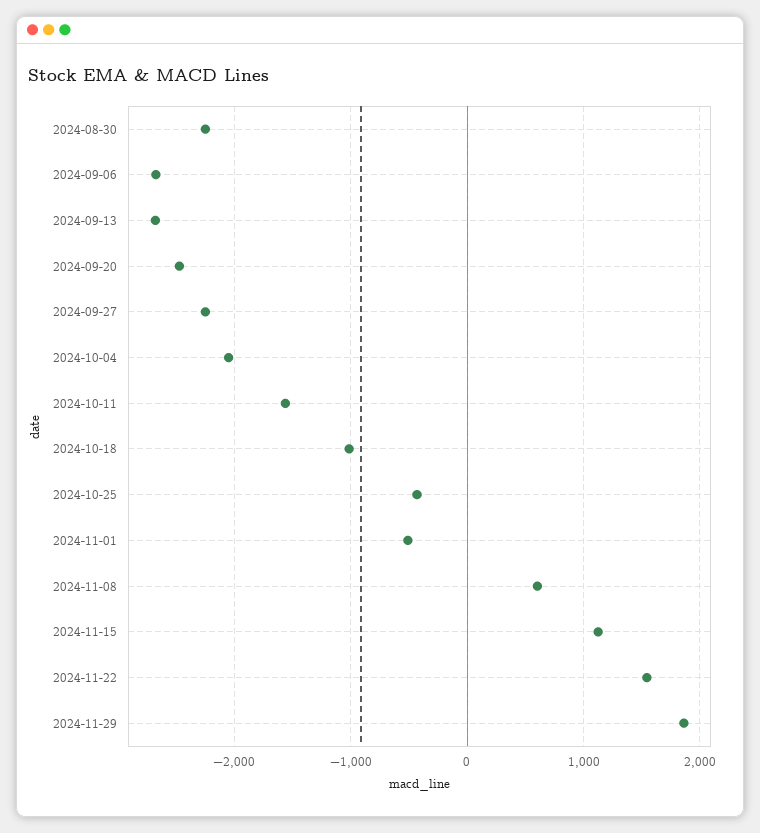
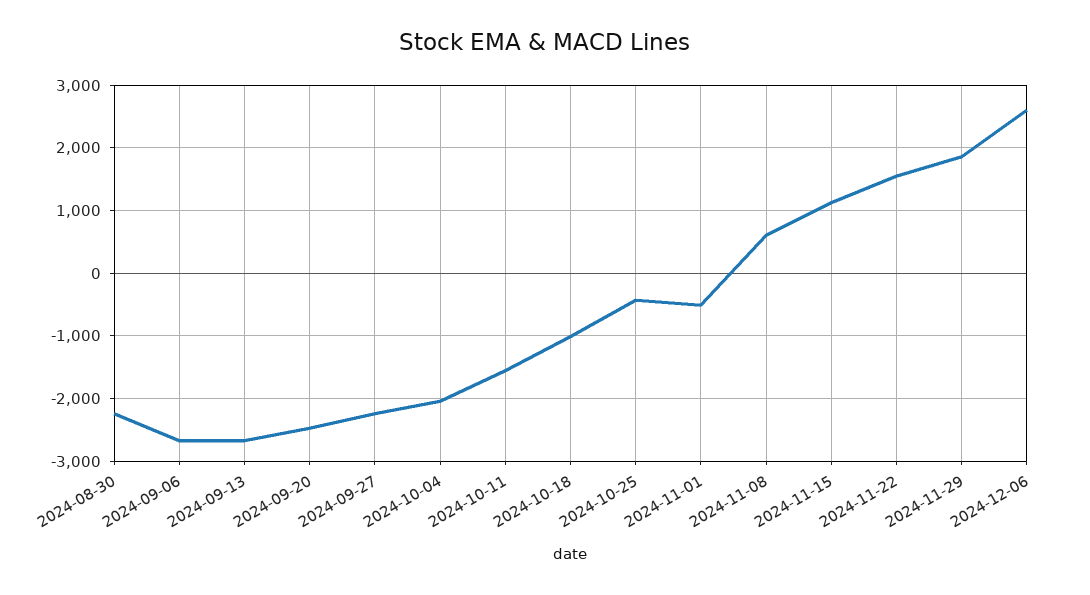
2024-12-06: none -> 2600

